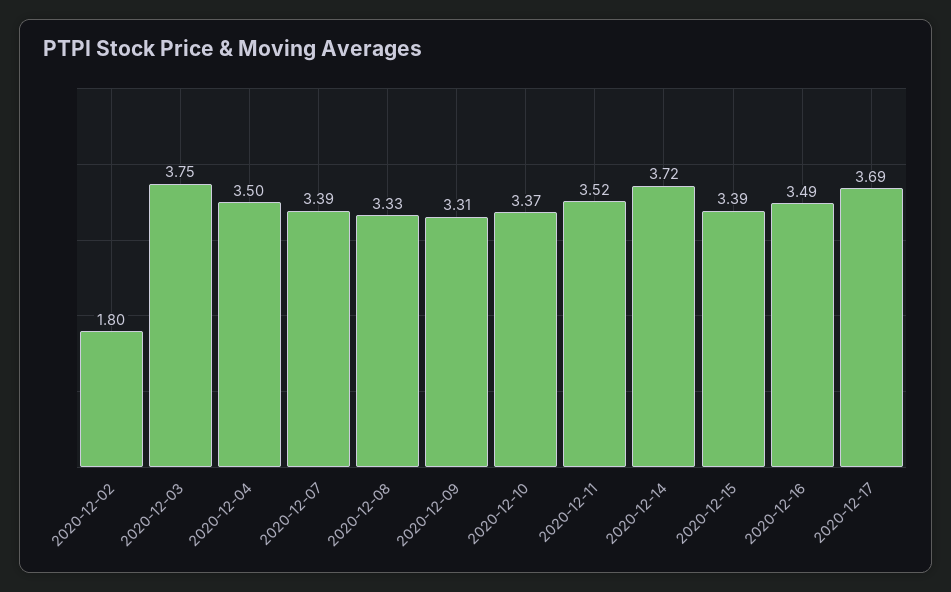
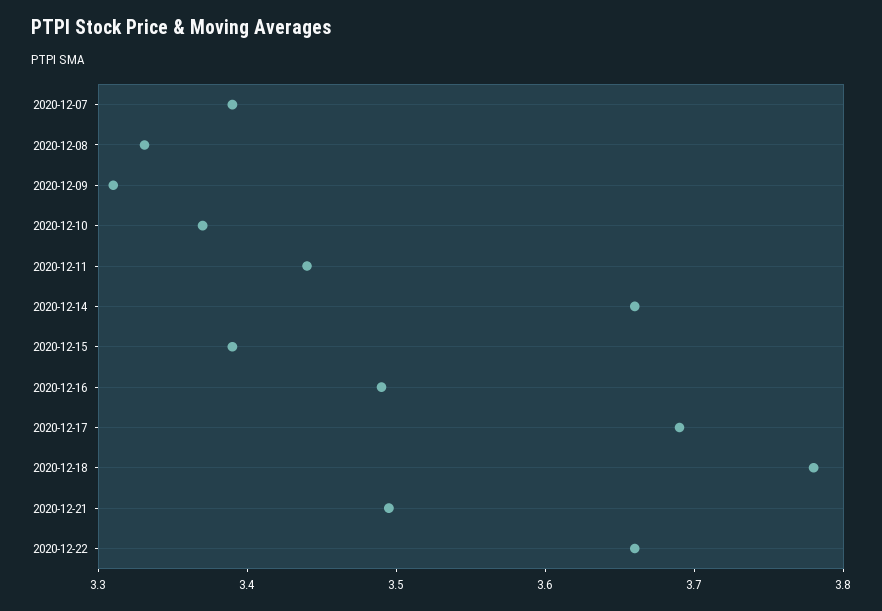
2020-12-02: 1.8 -> none
2020-12-03: 3.75 -> none
2020-12-04: 3.5 -> none
2020-12-11: 3.52 -> 3.44
2020-12-14: 3.72 -> 3.66
2020-12-18: none -> 3.78
2020-12-21: none -> 3.5
2020-12-22: none -> 3.66

